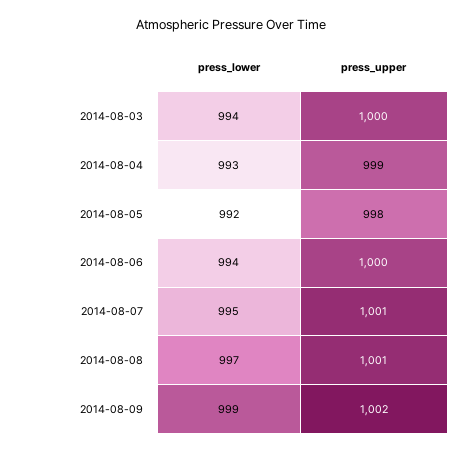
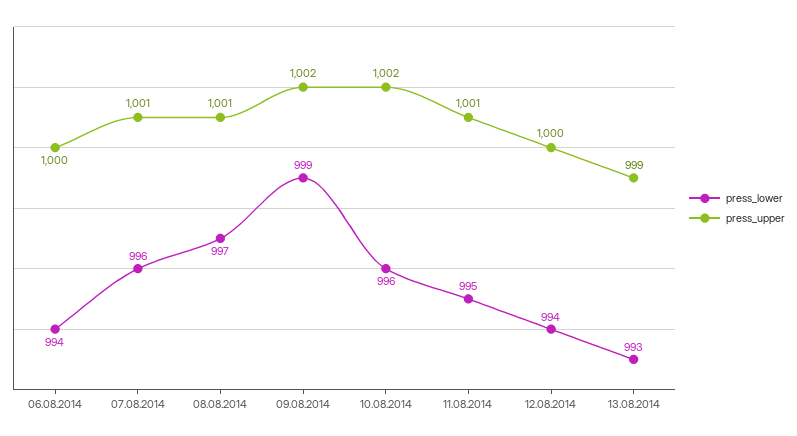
press_lower, 2014-08-03: 994 -> none
press_upper, 2014-08-03: 1000 -> none
press_lower, 2014-08-04: 993 -> none
press_upper, 2014-08-04: 999 -> none
press_lower, 2014-08-05: 992 -> none
press_upper, 2014-08-05: 998 -> none
press_lower, 2014-08-07: 995 -> 996
press_lower, 10.08.2014: none -> 996
press_upper, 10.08.2014: none -> 1002
press_lower, 11.08.2014: none -> 995
press_upper, 11.08.2014: none -> 1001
press_lower, 12.08.2014: none -> 994
press_upper, 12.08.2014: none -> 1000
press_lower, 13.08.2014: none -> 993
press_upper, 13.08.2014: none -> 999

